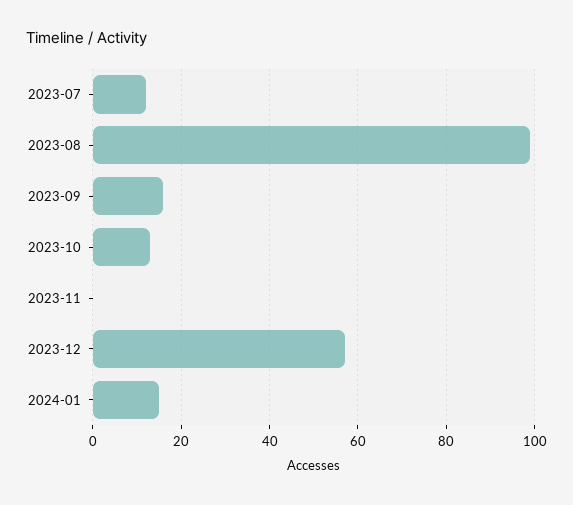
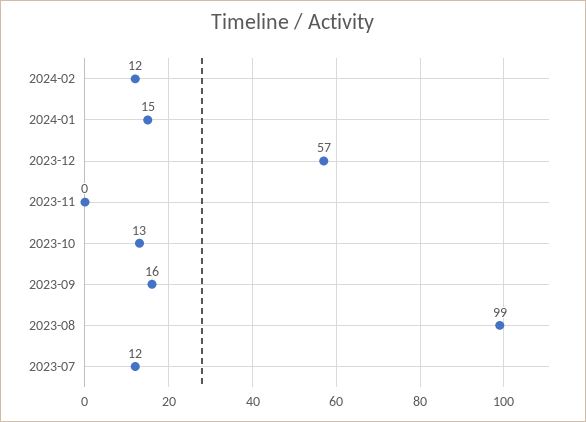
2024-02: none -> 12

